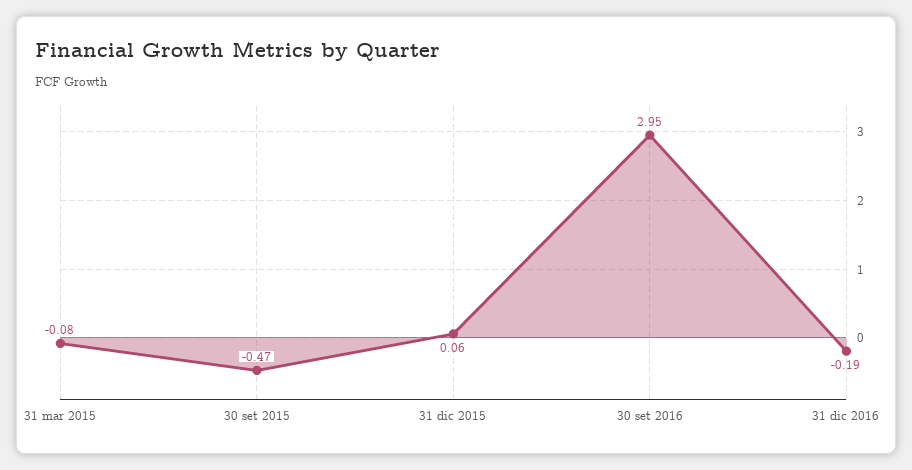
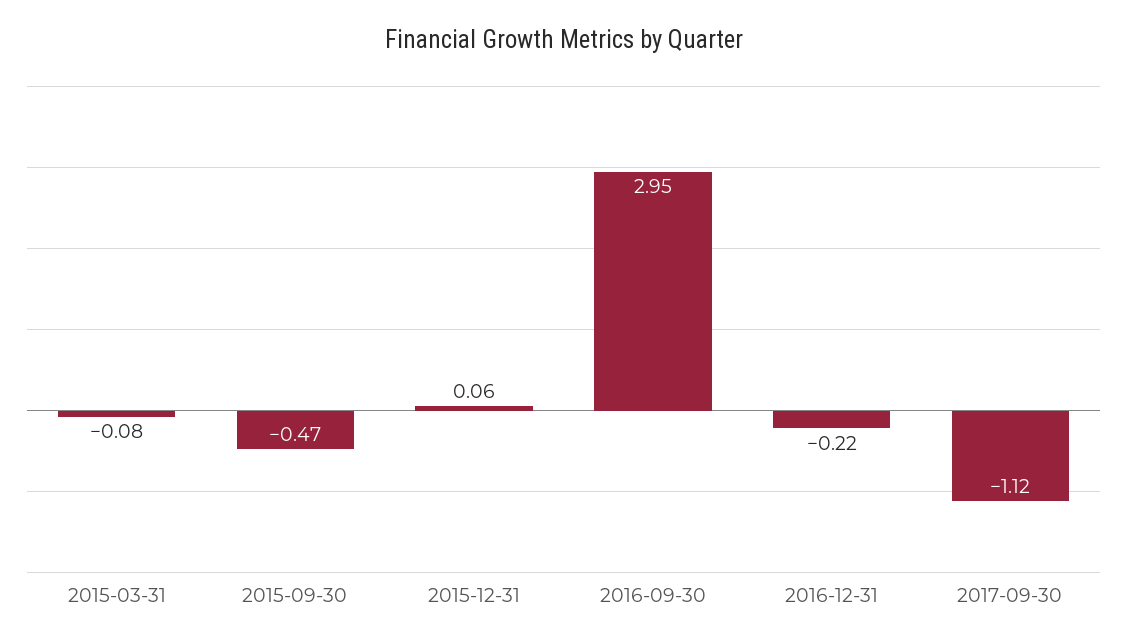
31 dic 2016: -0.19 -> -0.22
2017-09-30: none -> -1.12

